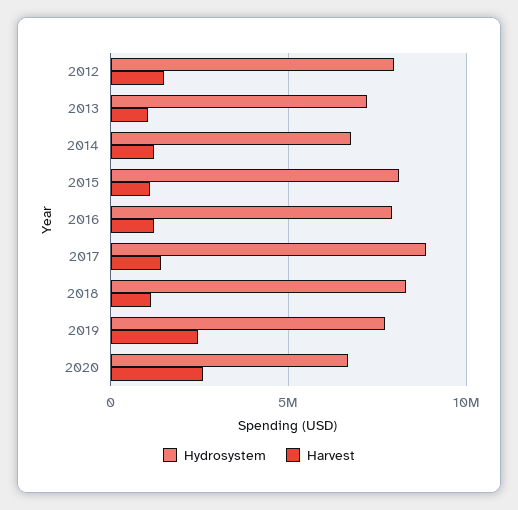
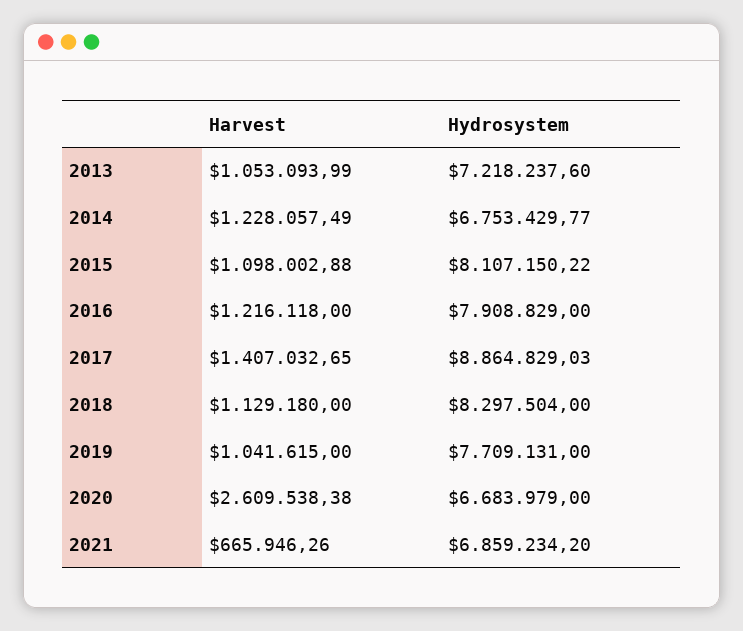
Hydrosystem, 2012: 8000000 -> none
Harvest, 2012: 1500000 -> none
Harvest, 2019: 2500000 -> 1041615
Harvest, 2021: none -> 665946.26
Hydrosystem, 2021: none -> 6859234.2

